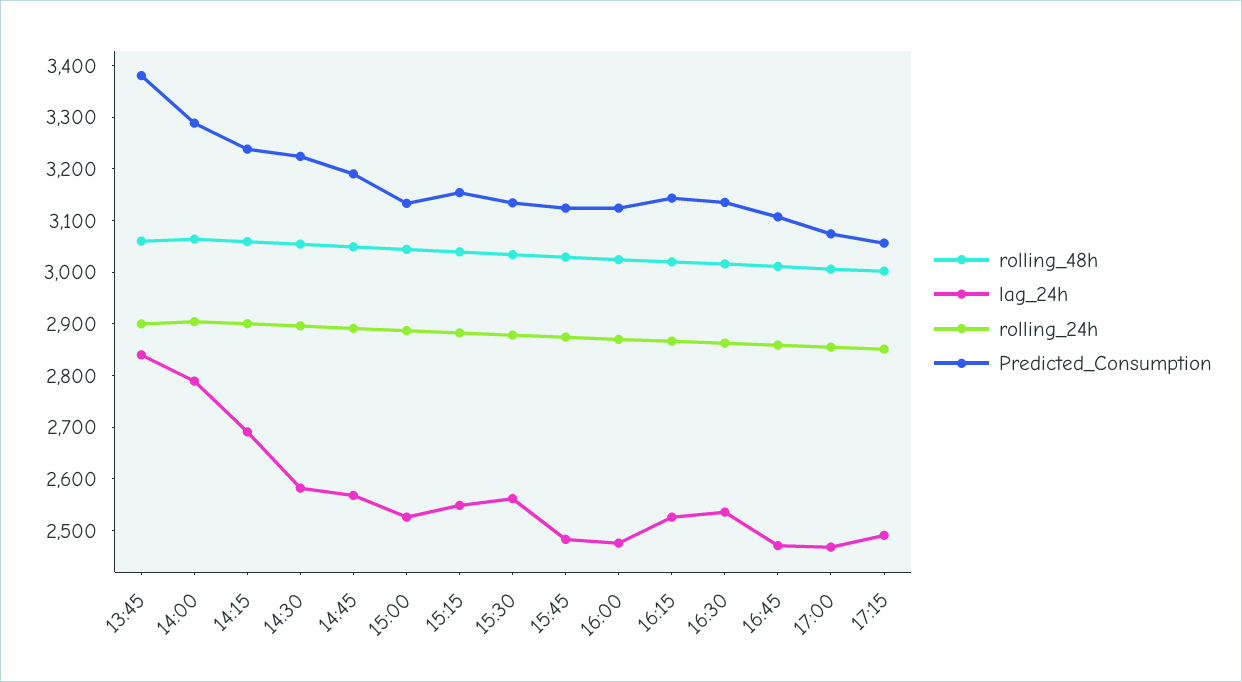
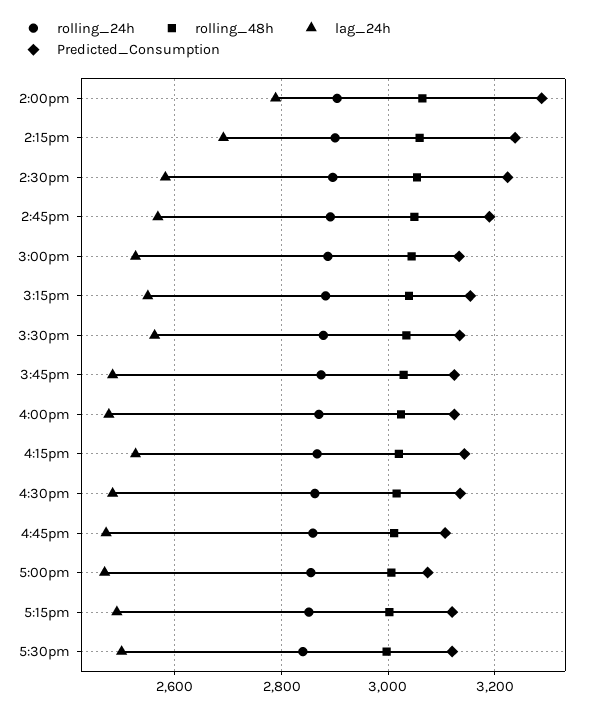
rolling_48h, 13:45: 3060 -> none
lag_24h, 13:45: 2840 -> none
rolling_24h, 13:45: 2900 -> none
Predicted_Consumption, 13:45: 3380 -> none
lag_24h, 16:30: 2540 -> 2480
Predicted_Consumption, 17:15: 3060 -> 3120
rolling_24h, 5:30pm: none -> 2840
rolling_48h, 5:30pm: none -> 3000
lag_24h, 5:30pm: none -> 2500
Predicted_Consumption, 5:30pm: none -> 3120

